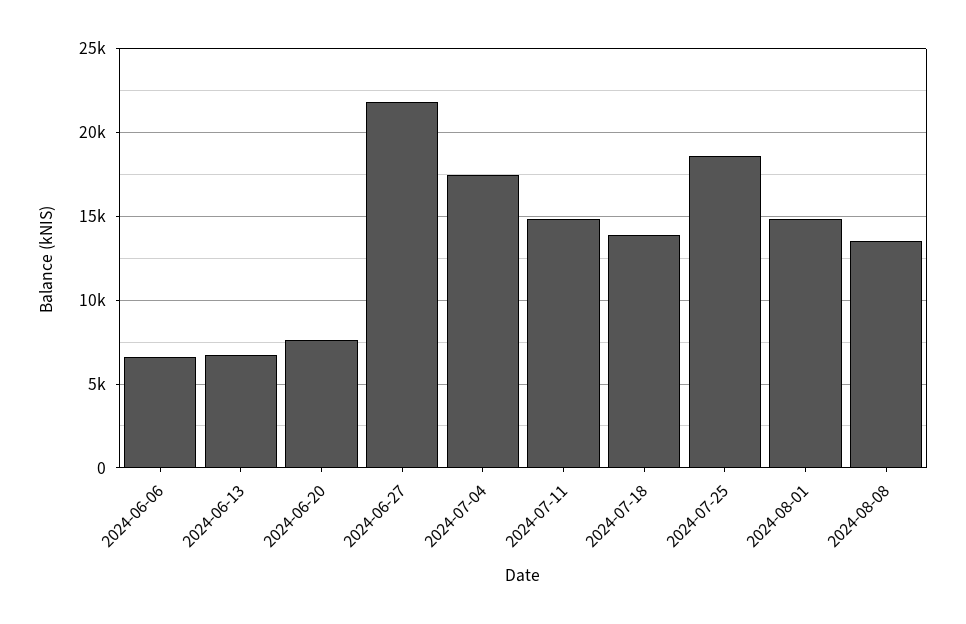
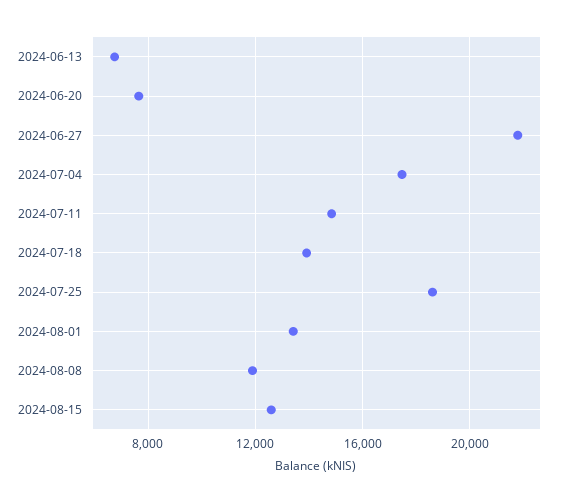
2024-06-06: 6500 -> none
2024-08-01: 15000 -> 13500
2024-08-08: 13500 -> 12000
2024-08-15: none -> 12500

